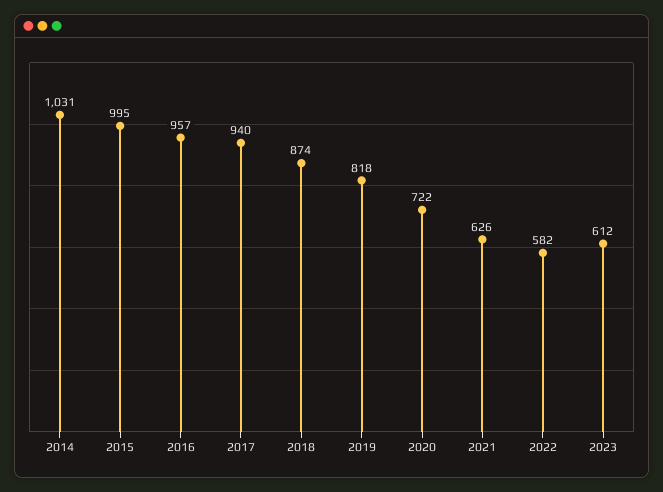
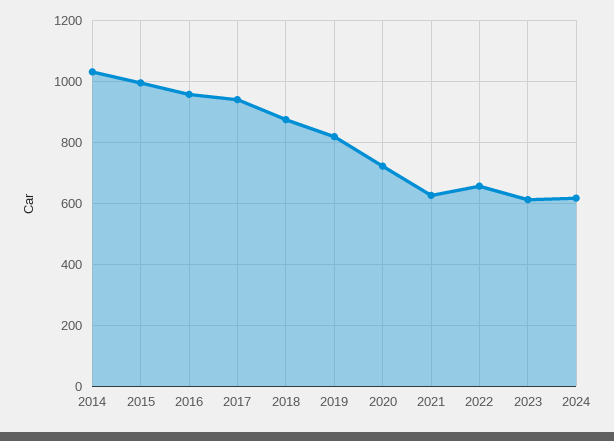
2022: 582 -> 660
2024: none -> 620

